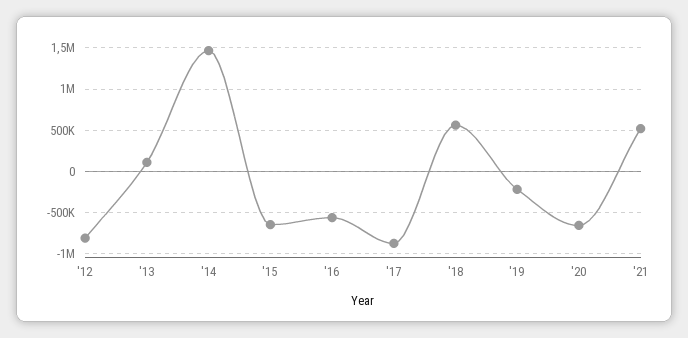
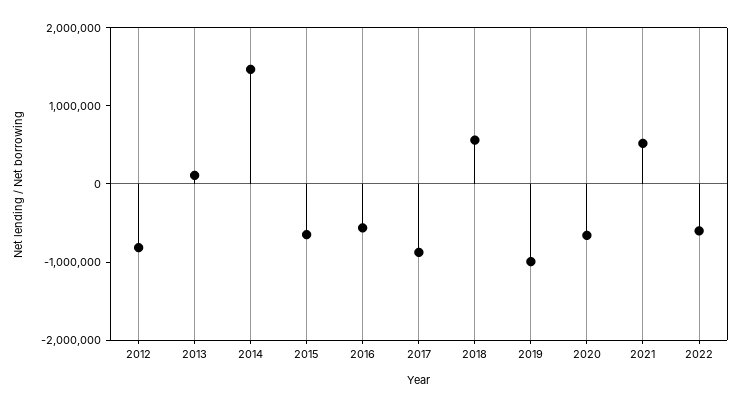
'19: -200000 -> -1000000
2022: none -> -600000

